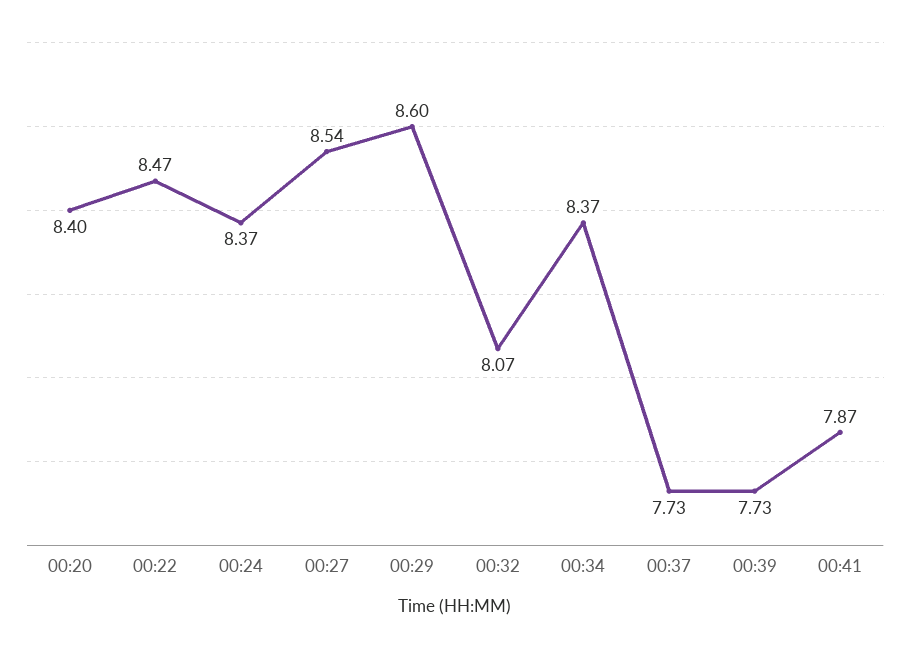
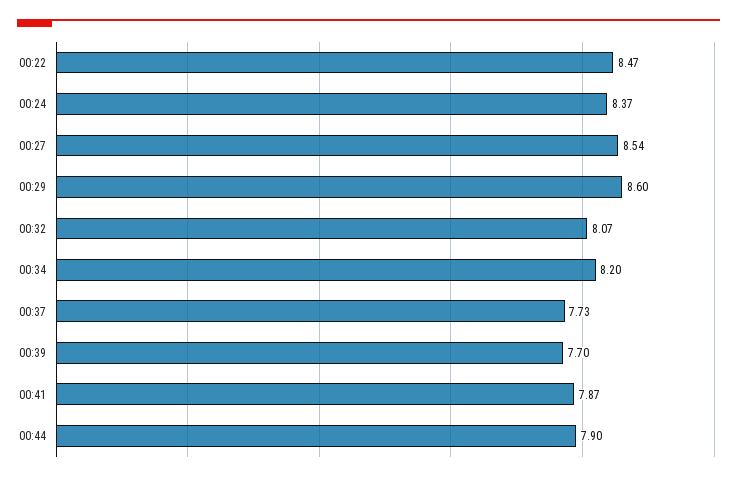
00:20: 8.4 -> none
00:34: 8.37 -> 8.2
00:39: 7.73 -> 7.7
00:44: none -> 7.9

